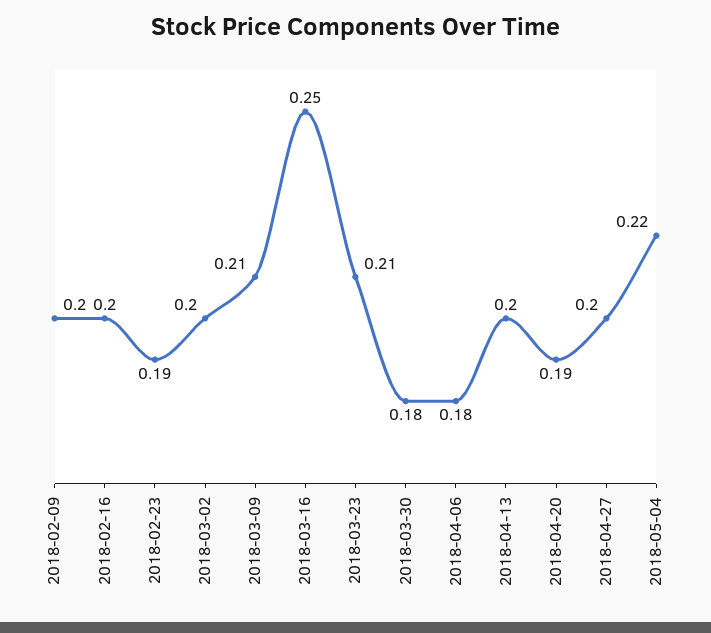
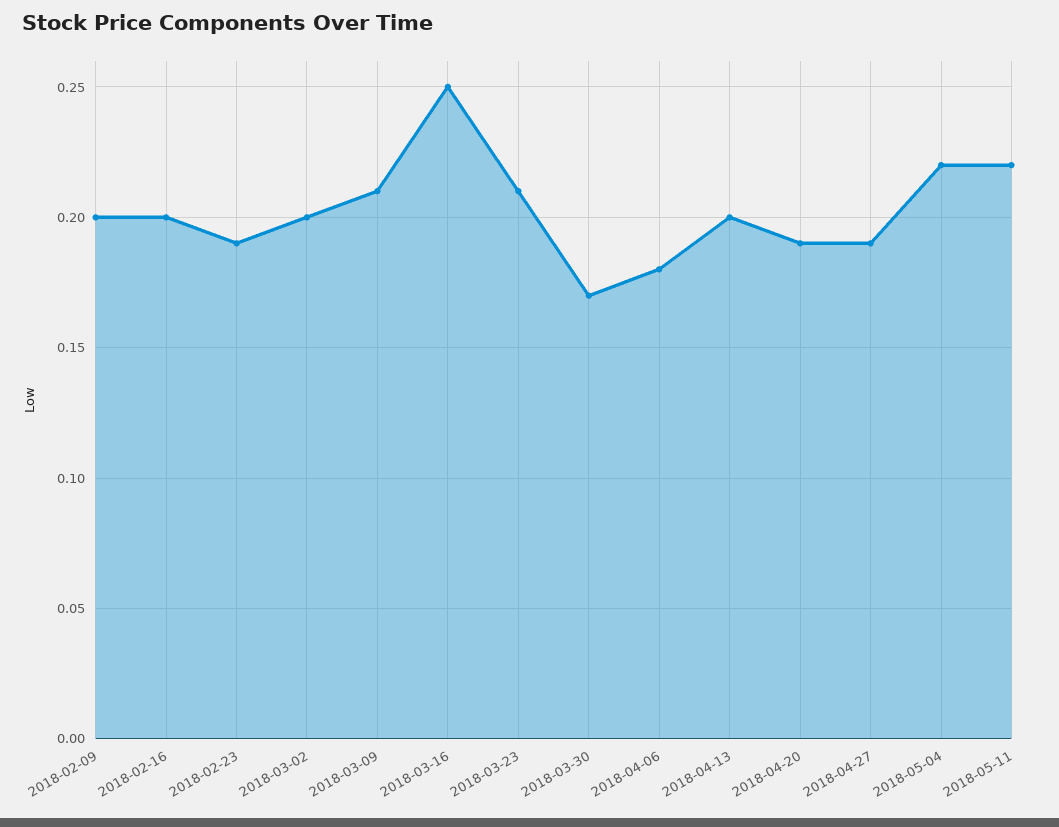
2018-03-30: 0.18 -> 0.17
2018-04-27: 0.2 -> 0.19
2018-05-11: none -> 0.22

